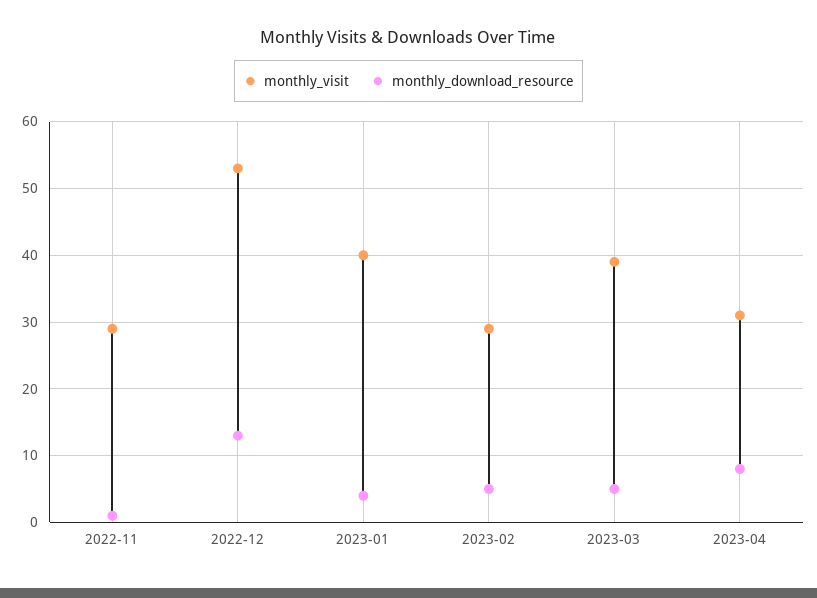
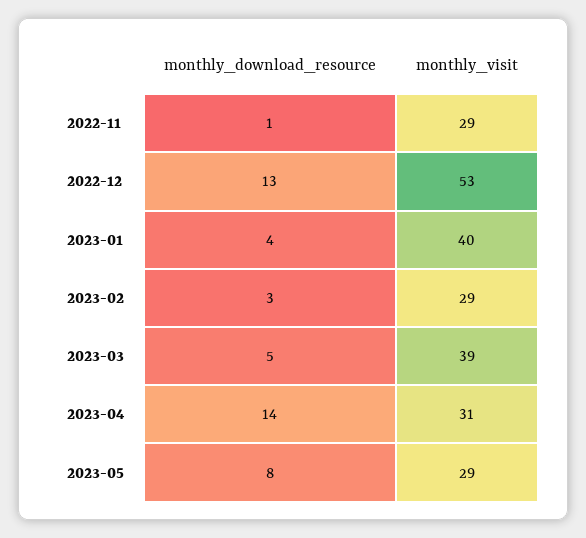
monthly_download_resource, 2023-02: 5 -> 3
monthly_download_resource, 2023-04: 8 -> 14
monthly_download_resource, 2023-05: none -> 8
monthly_visit, 2023-05: none -> 29

